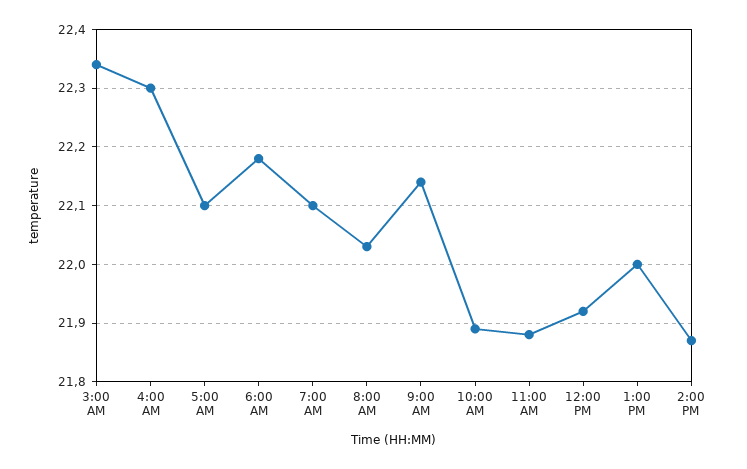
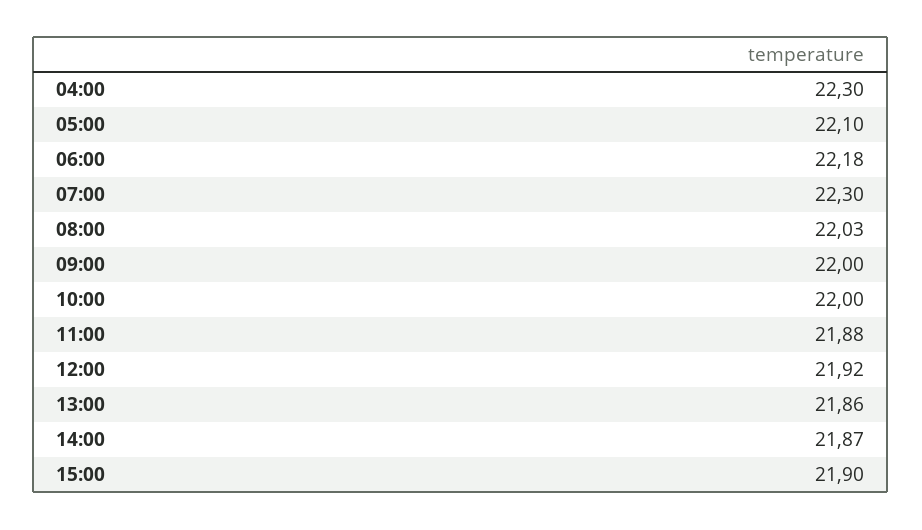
3:00 AM: 22.35 -> none
7:00 AM: 22.1 -> 22.3
9:00 AM: 22.15 -> 22
10:00 AM: 21.9 -> 22
1:00 PM: 22 -> 21.86
15:00: none -> 21.9

